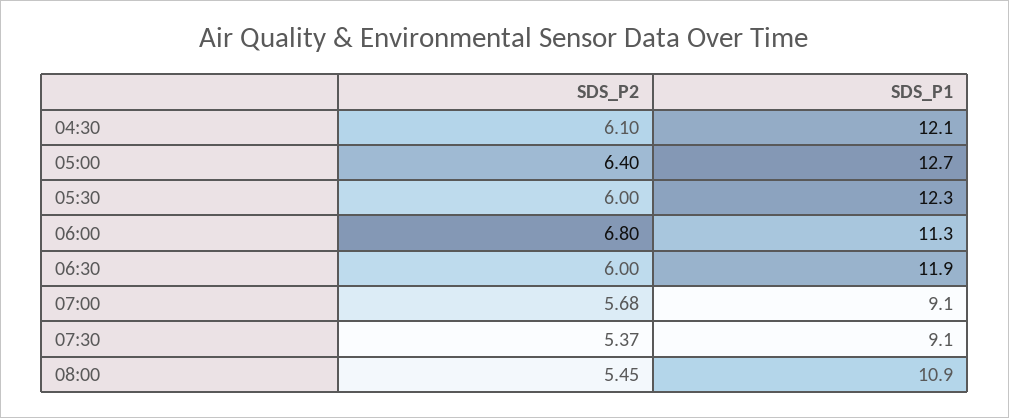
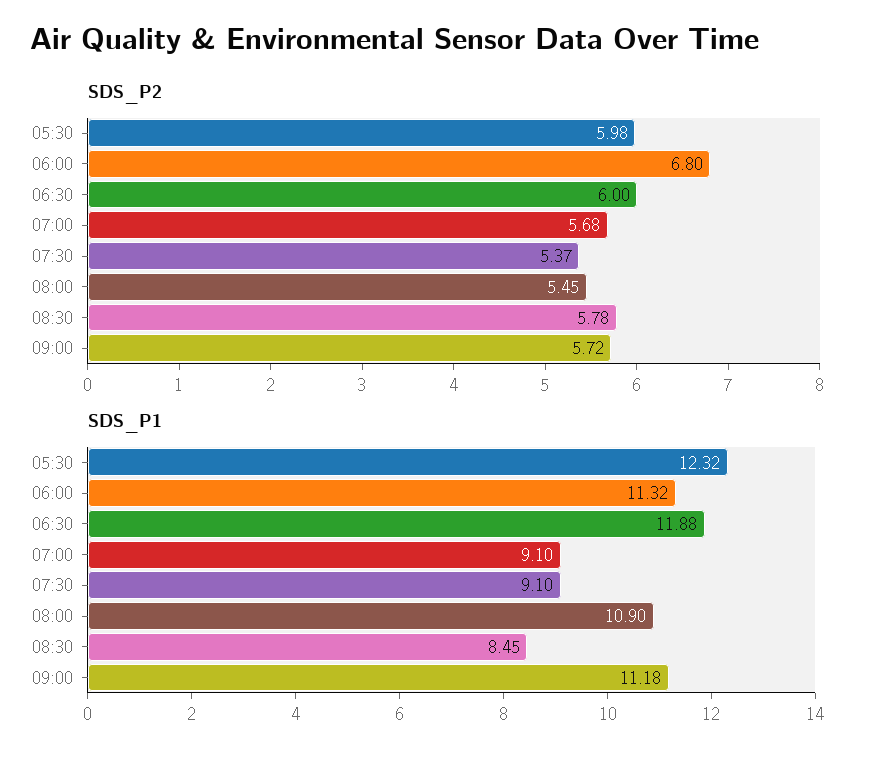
SDS_P2, 04:30: 6.1 -> none
SDS_P1, 04:30: 12.1 -> none
SDS_P2, 05:00: 6.4 -> none
SDS_P1, 05:00: 12.7 -> none
SDS_P2, 05:30: 6 -> 5.98
SDS_P2, 08:30: none -> 5.78
SDS_P2, 09:00: none -> 5.72
SDS_P1, 08:30: none -> 8.45
SDS_P1, 09:00: none -> 11.18

